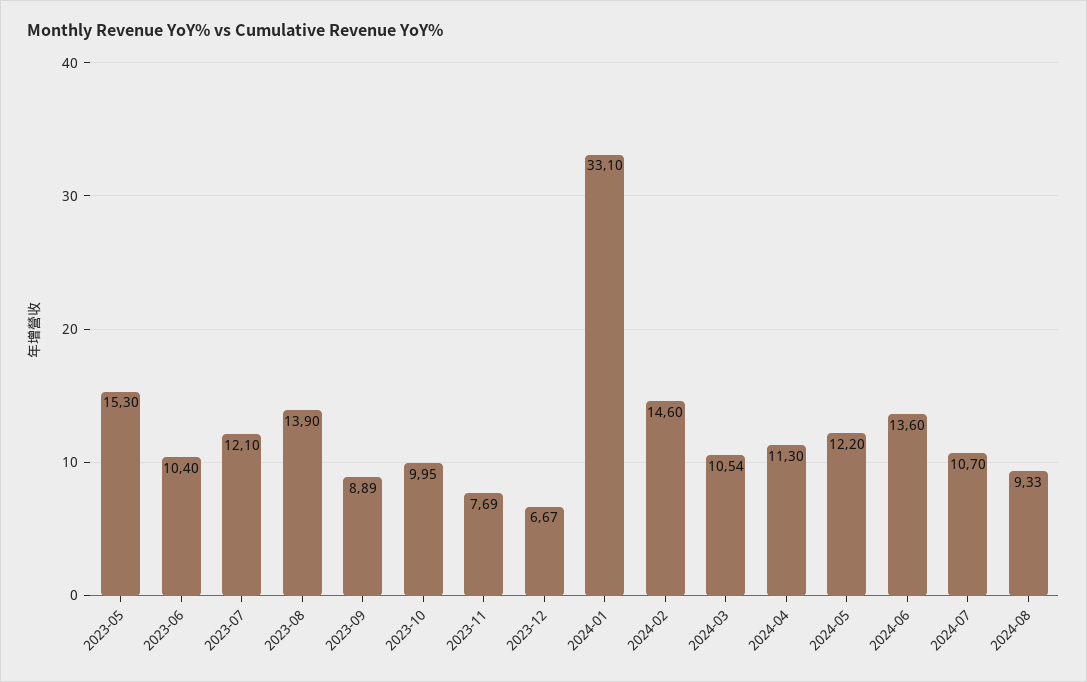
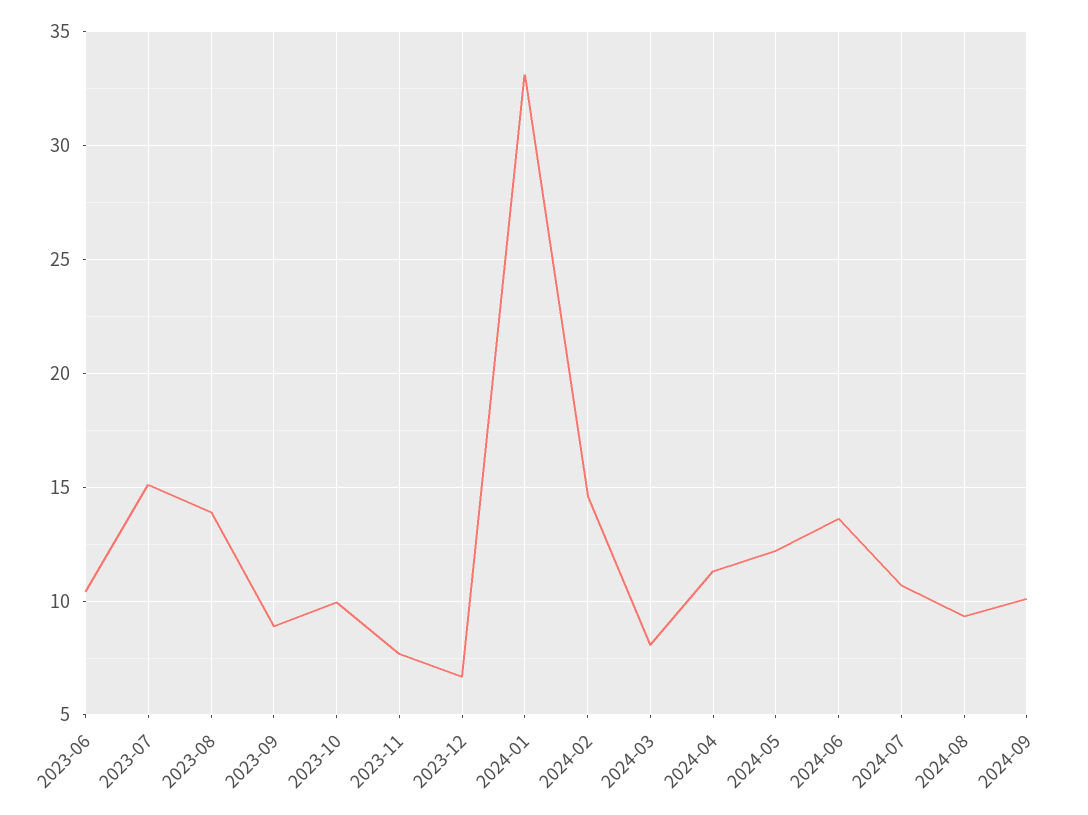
2023-05: 15.3 -> none
2023-07: 12.1 -> 15
2024-03: 10.54 -> 8
2024-09: none -> 10

